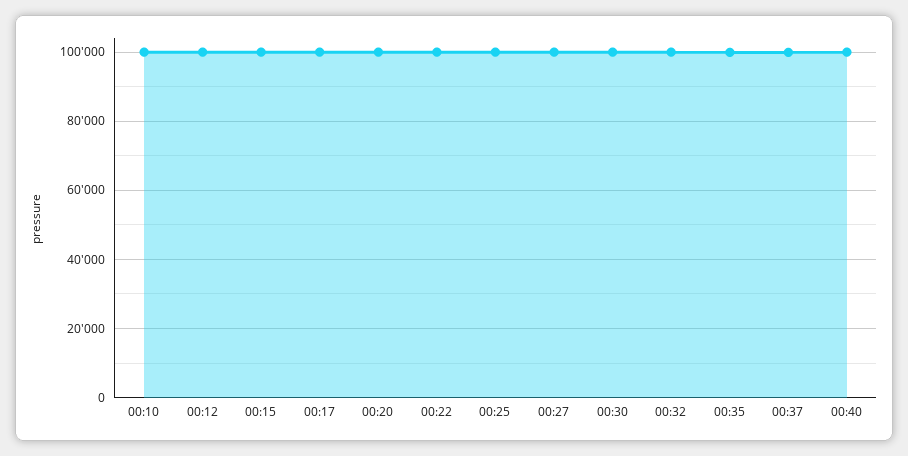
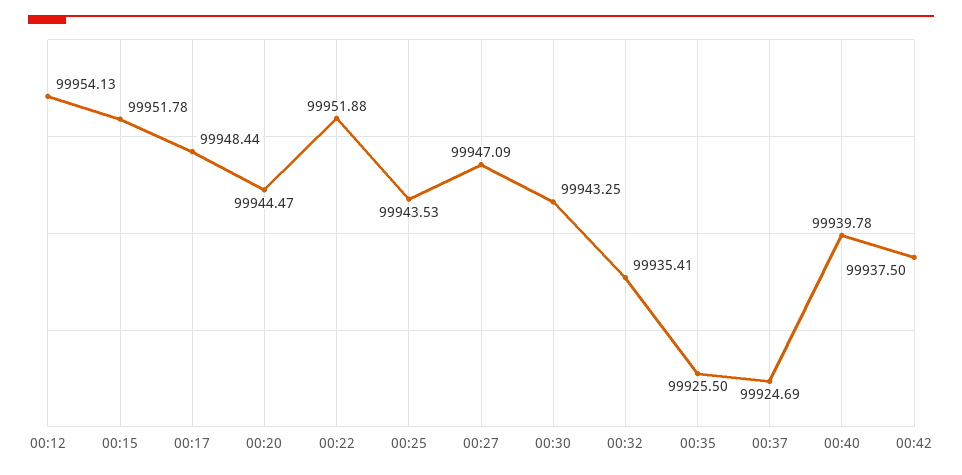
00:10: 100000 -> none
00:42: none -> 99937.5

